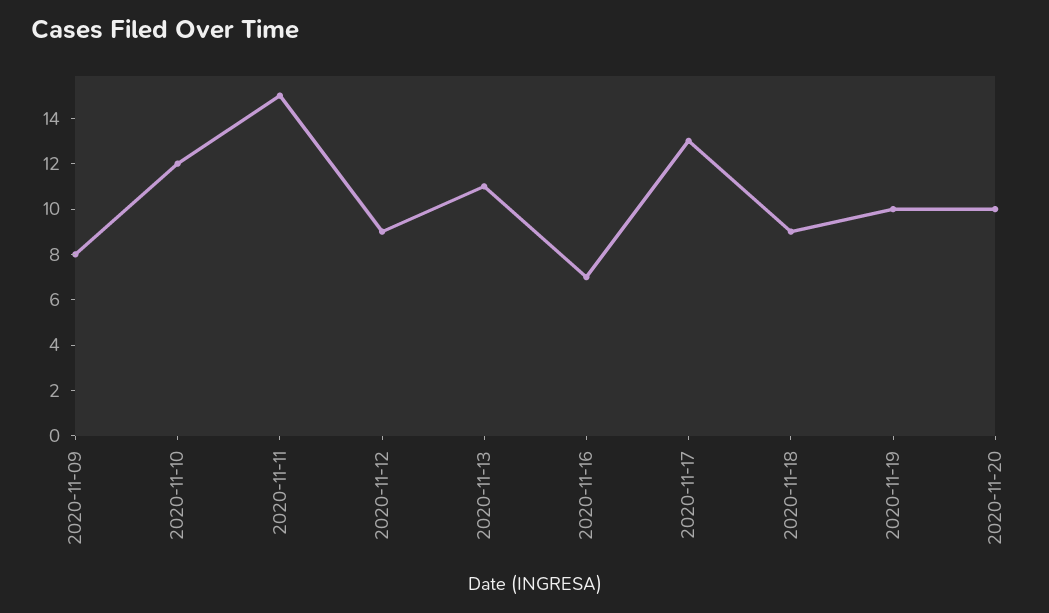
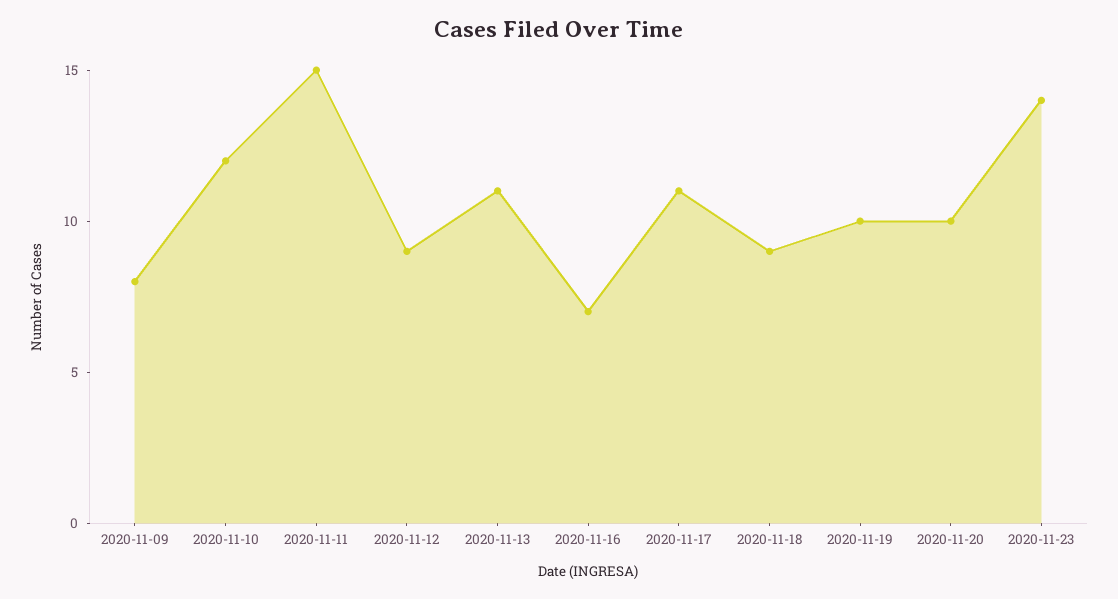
2020-11-17: 13 -> 11
2020-11-23: none -> 14

